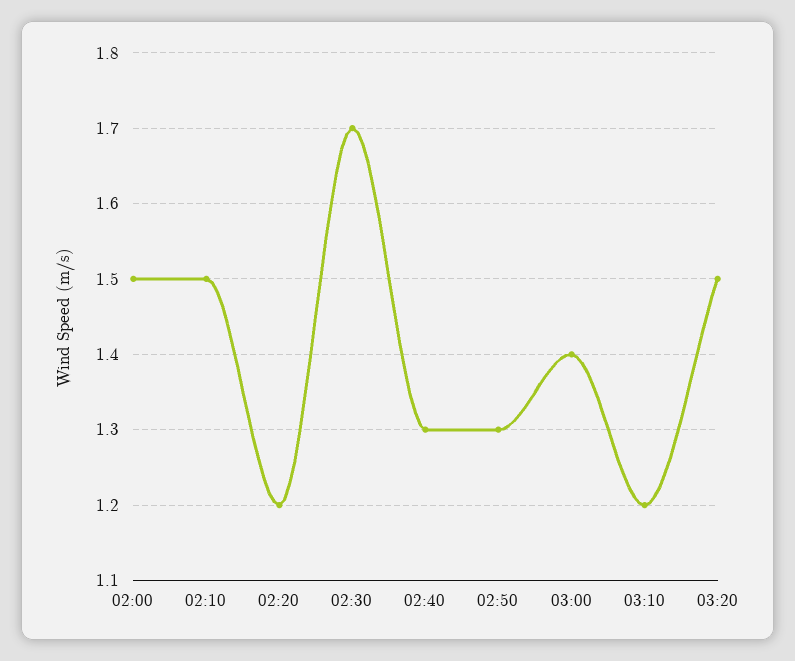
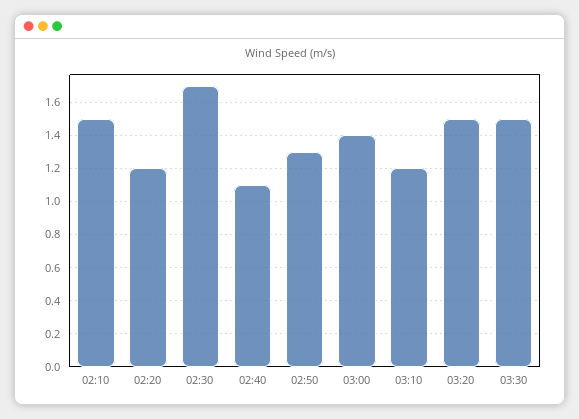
02:00: 1.5 -> none
02:40: 1.3 -> 1.1
03:30: none -> 1.5

